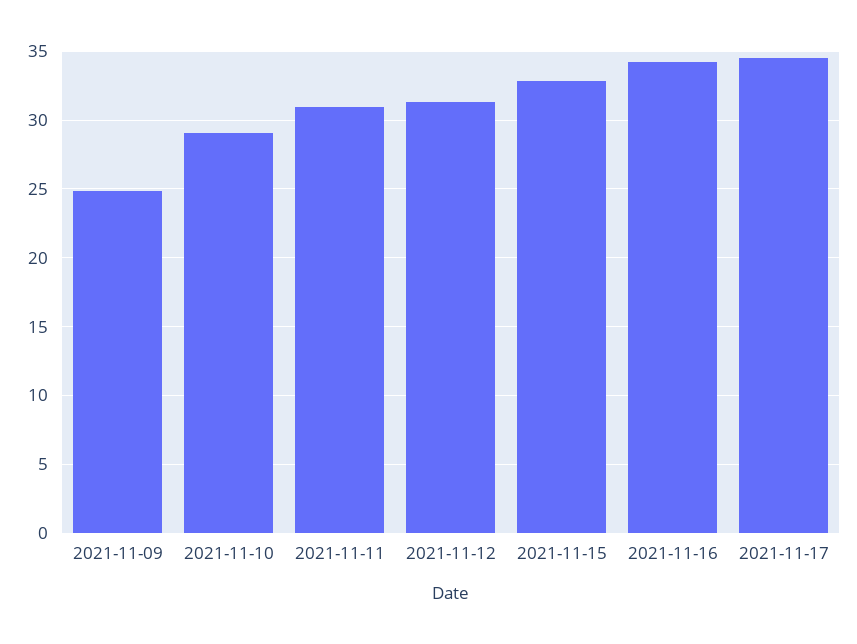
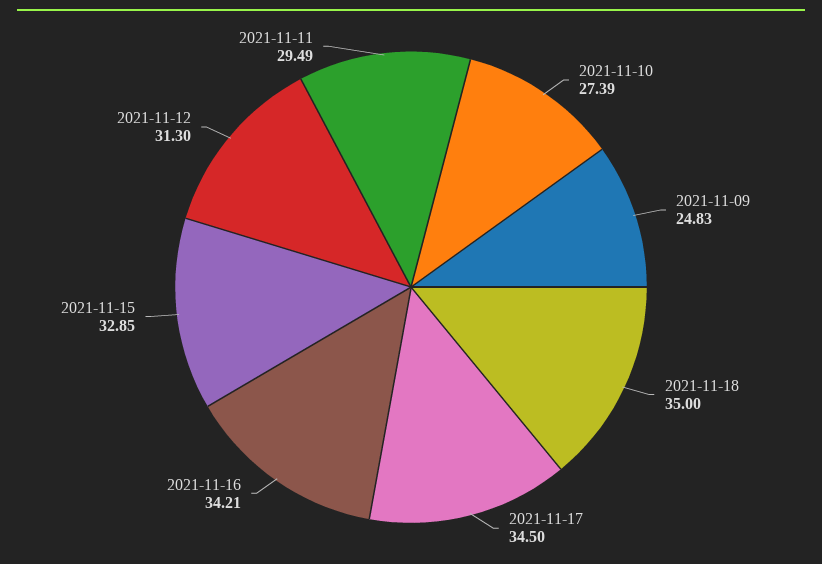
2021-11-10: 29 -> 27.39
2021-11-11: 31 -> 29.49
2021-11-18: none -> 35

